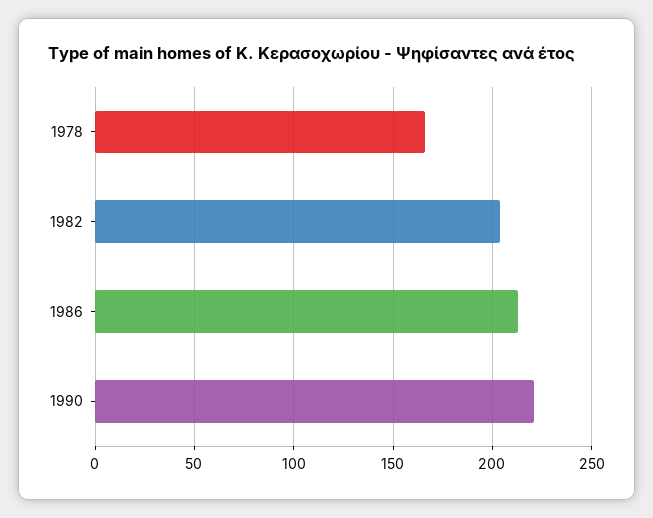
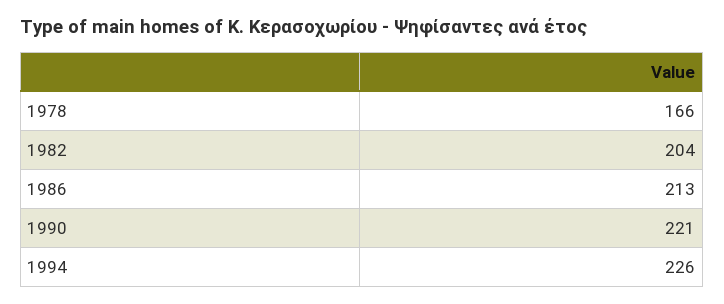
1994: none -> 226

